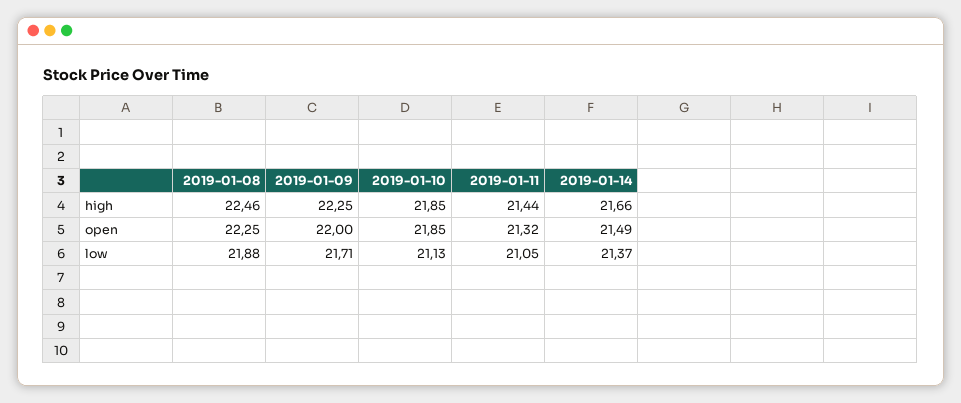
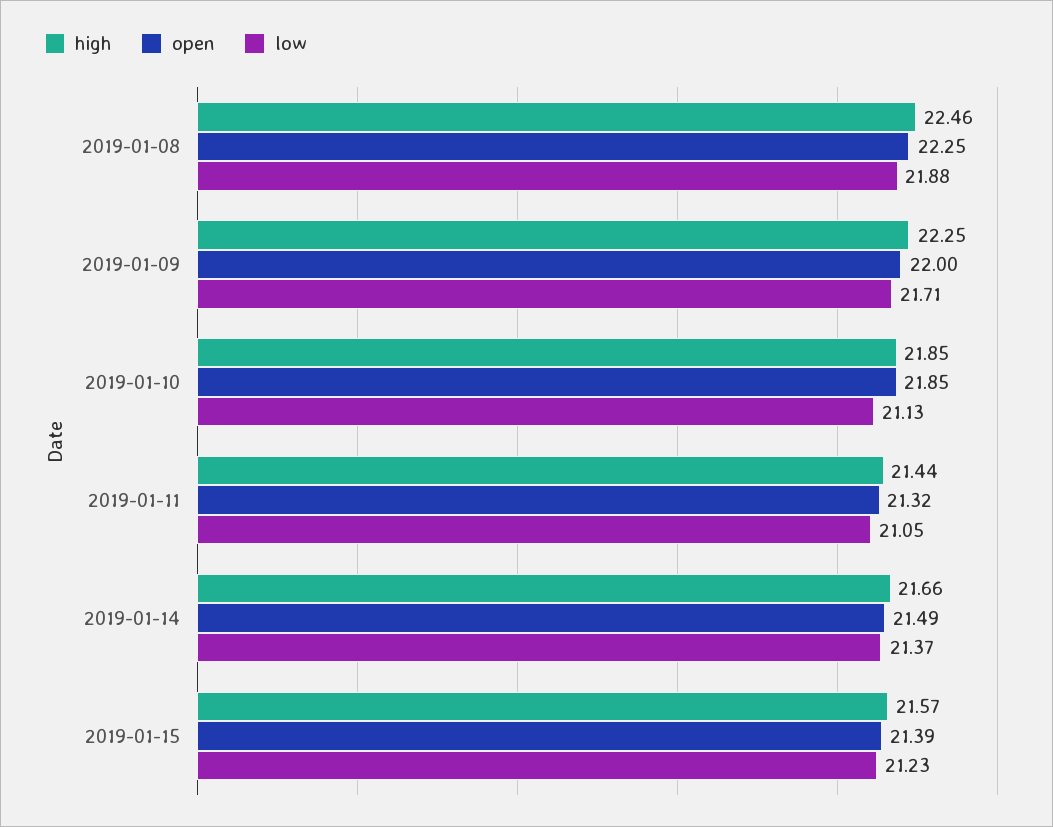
high, 2019-01-15: none -> 21.57
open, 2019-01-15: none -> 21.39
low, 2019-01-15: none -> 21.23

